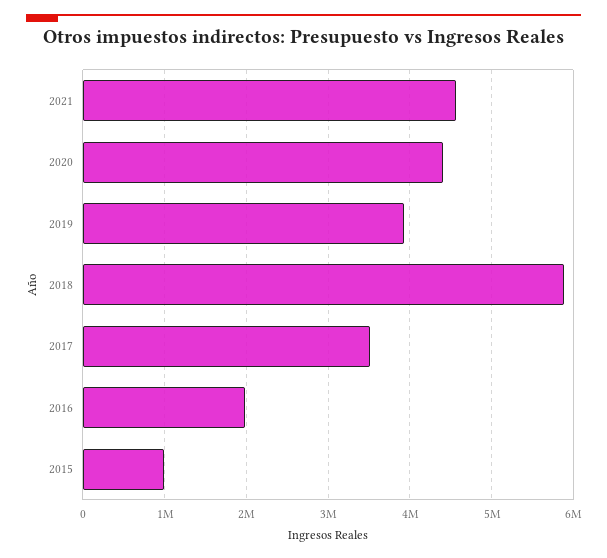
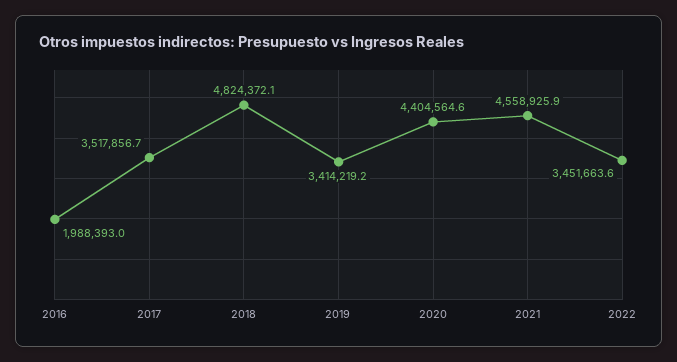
2019: 3900000 -> 3414219.2
2018: 5900000 -> 4824372.1
2015: 1000000 -> none
2022: none -> 3451663.6

